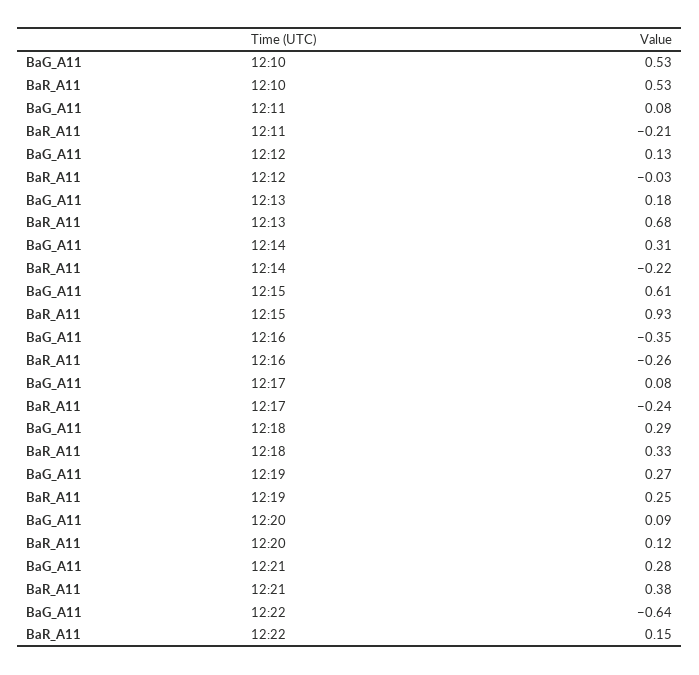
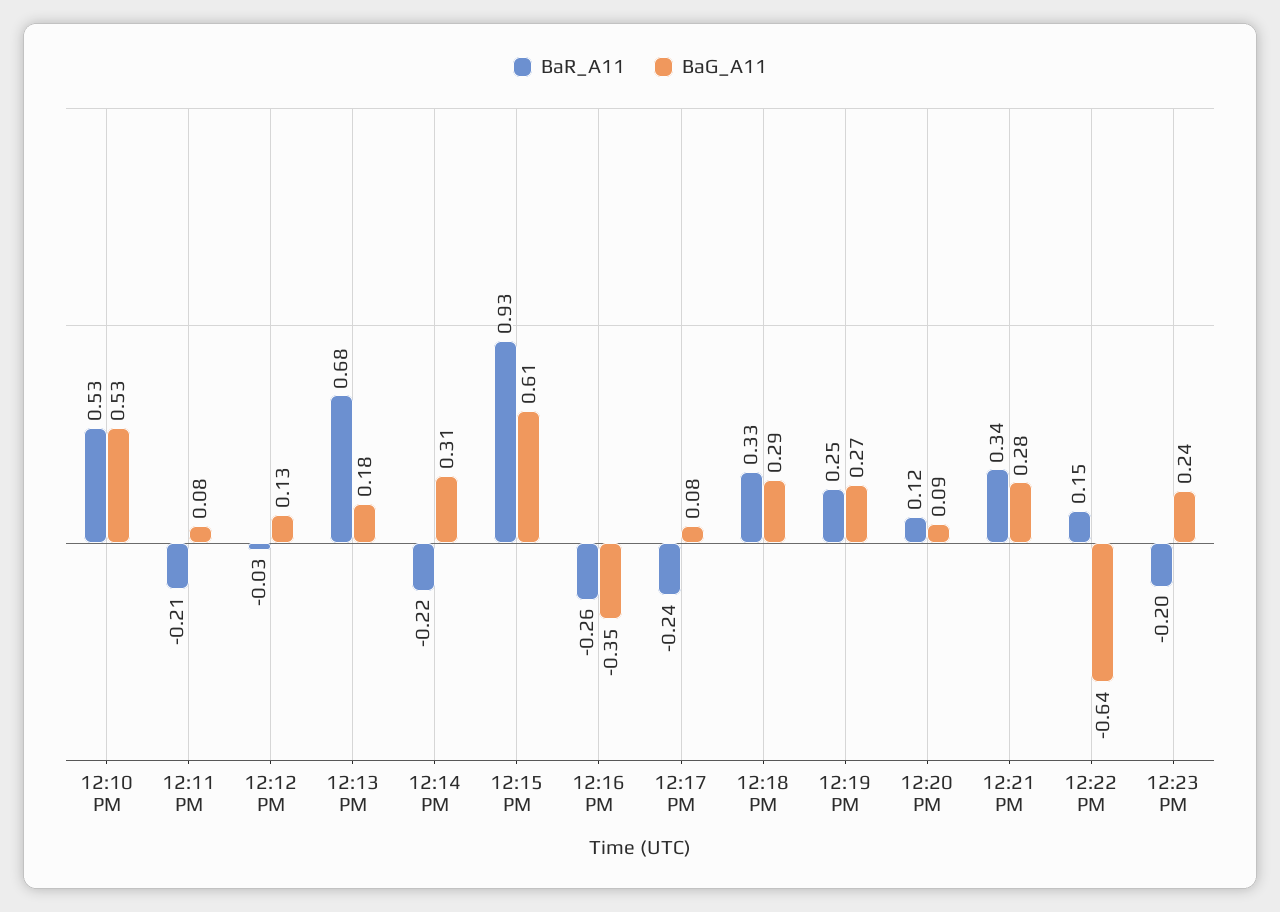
BaR_A11, 12:21: 0.38 -> 0.34
BaR_A11, 12:23 PM: none -> -0.2
BaG_A11, 12:23 PM: none -> 0.24

